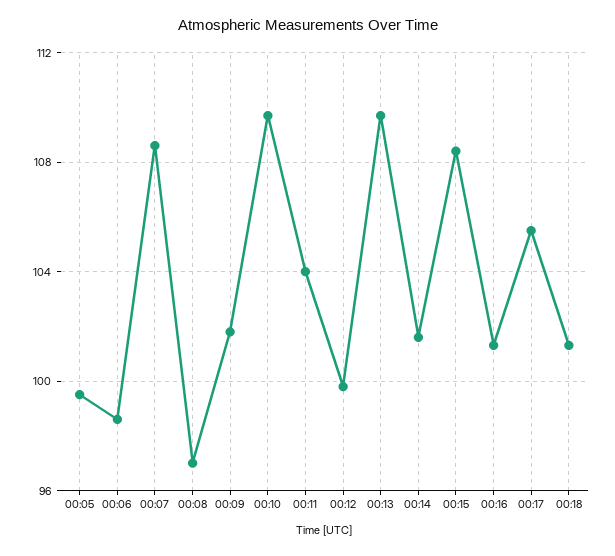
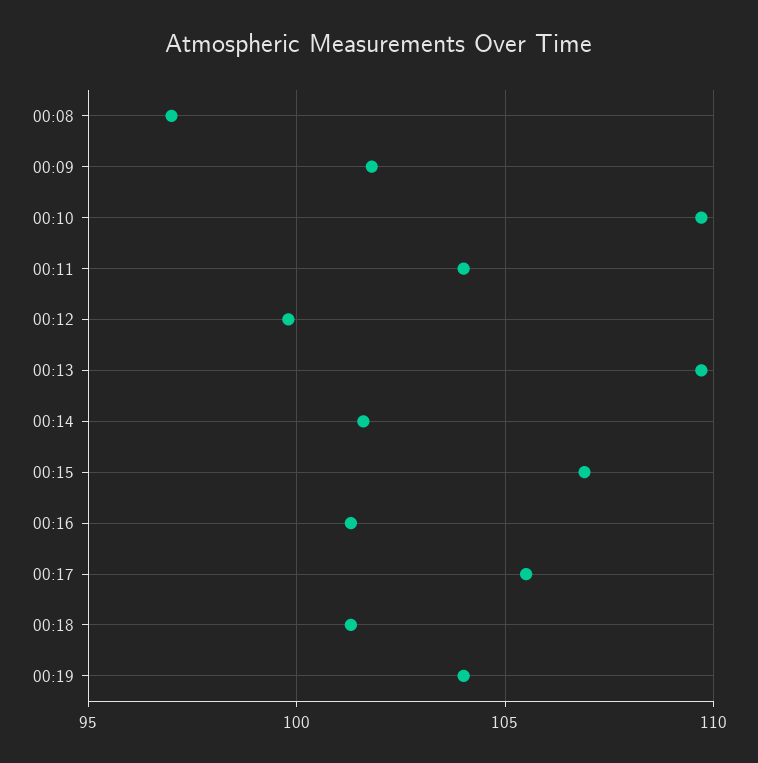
00:05: 99.5 -> none
00:06: 98.5 -> none
00:07: 108.5 -> none
00:15: 108.5 -> 107
00:19: none -> 104

